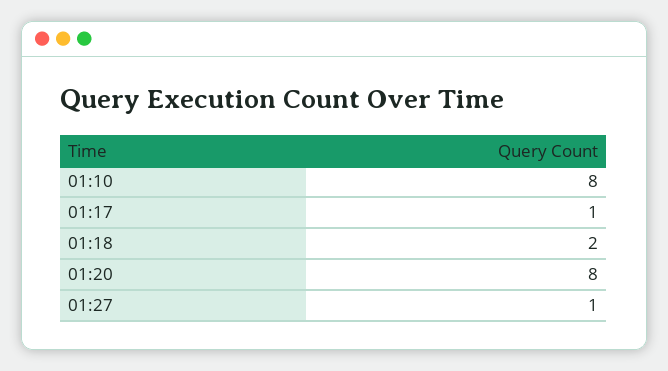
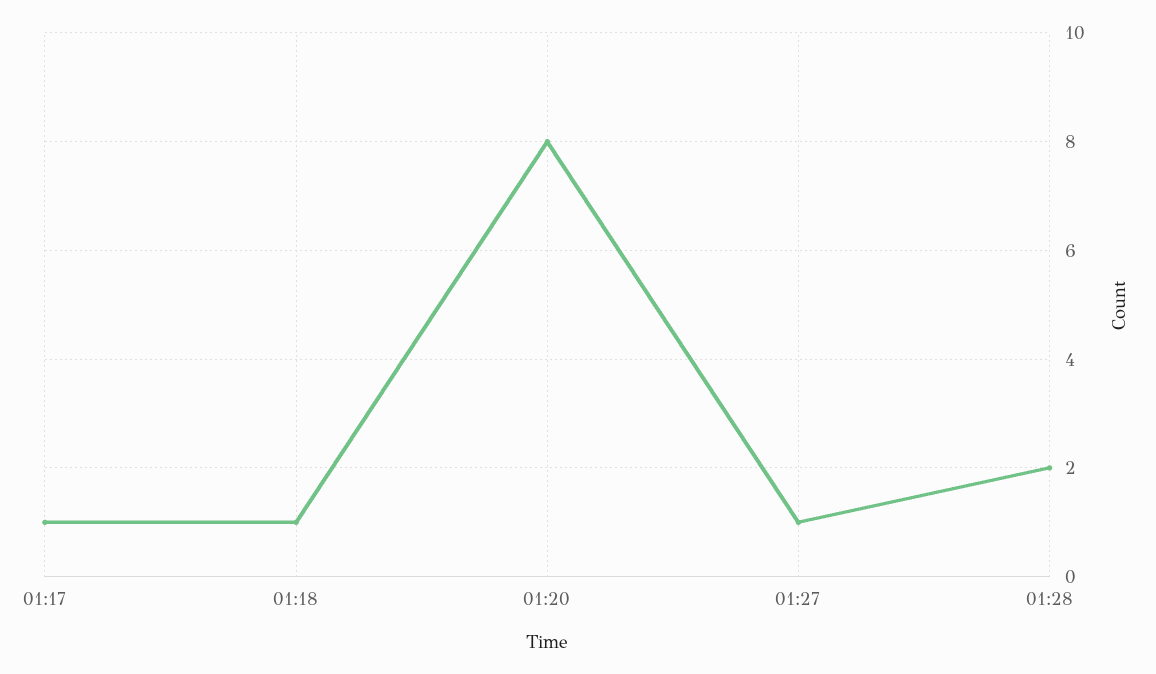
01:10: 8 -> none
01:18: 2 -> 1
01:28: none -> 2

